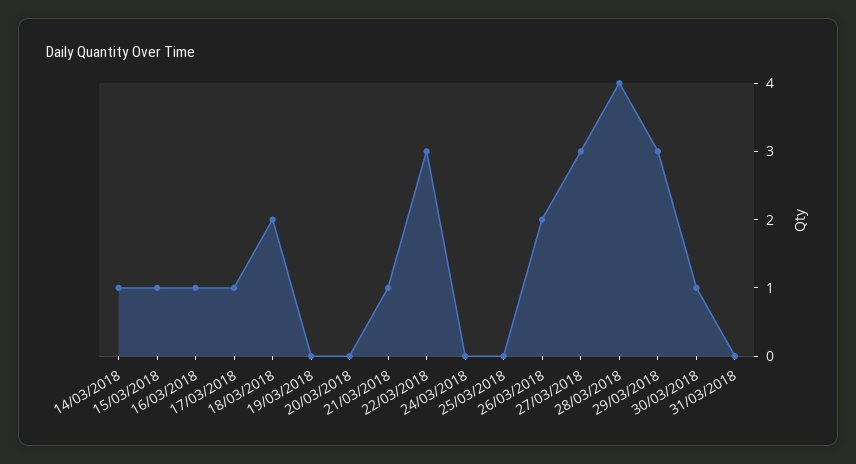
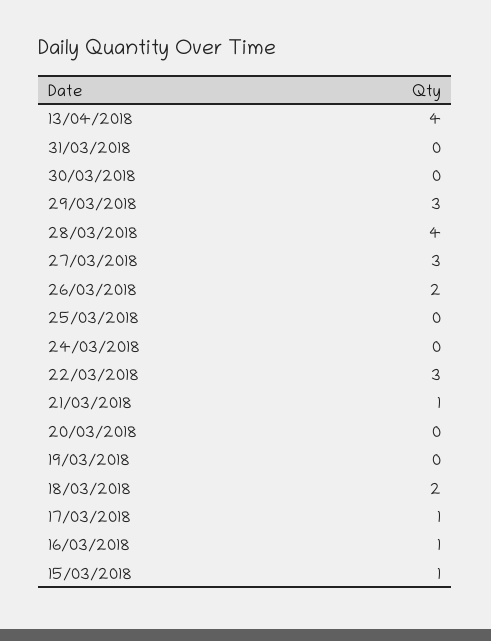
14/03/2018: 1 -> none
30/03/2018: 1 -> 0
13/04/2018: none -> 4

